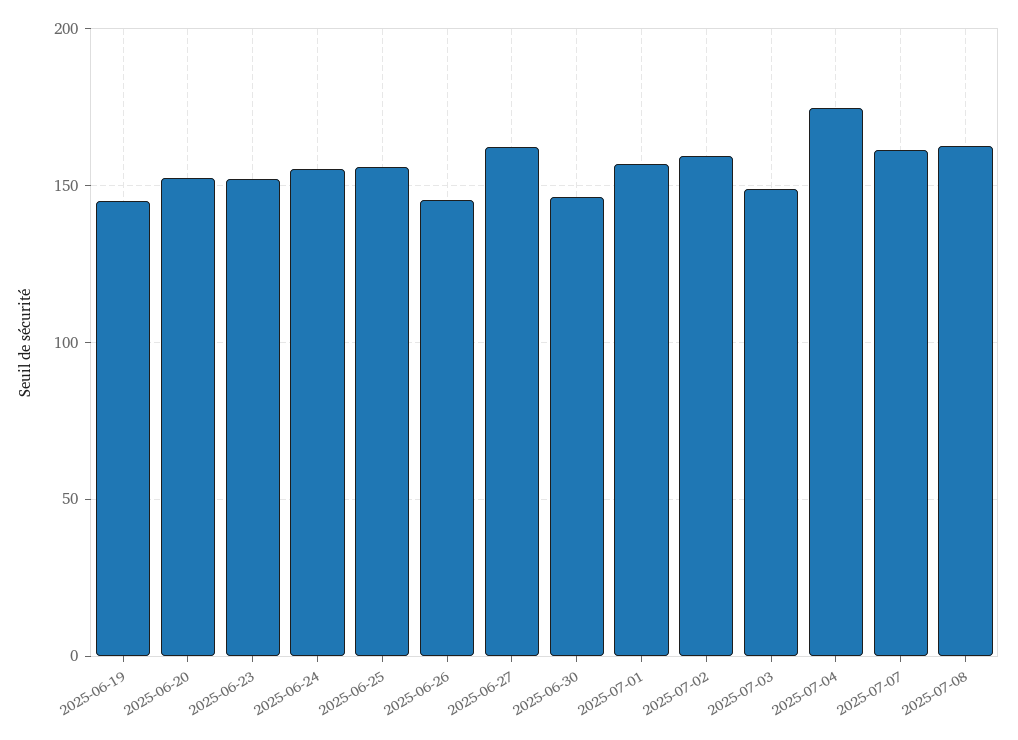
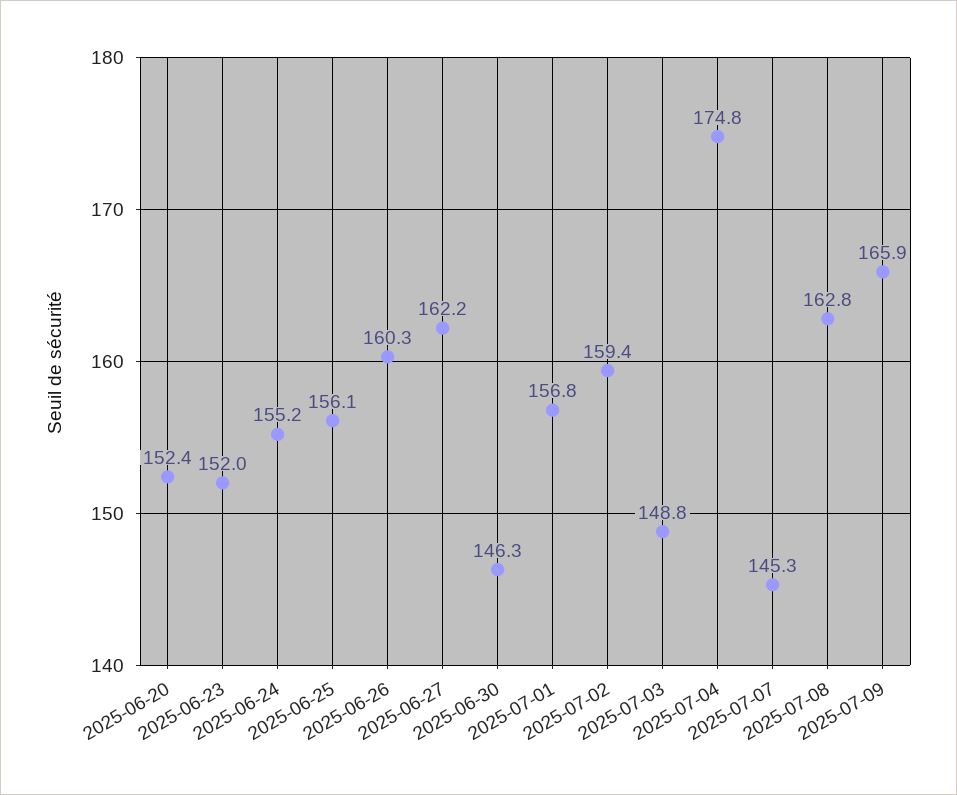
2025-06-19: 145 -> none
2025-06-26: 145 -> 160.3
2025-07-07: 160 -> 145.3
2025-07-09: none -> 165.9

